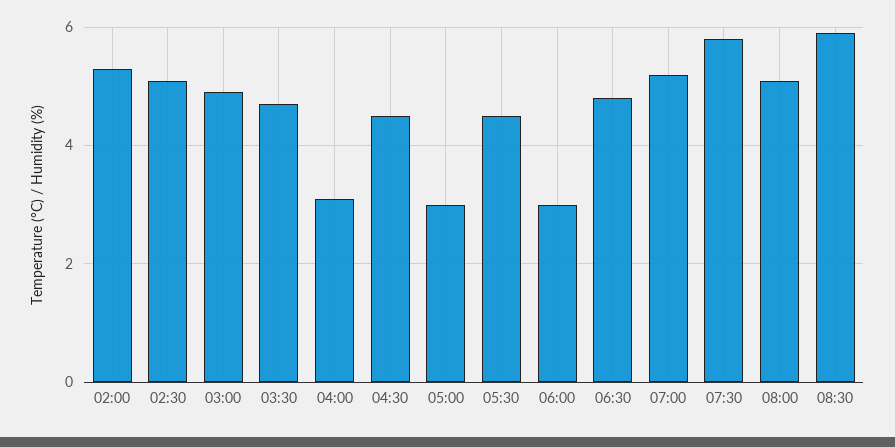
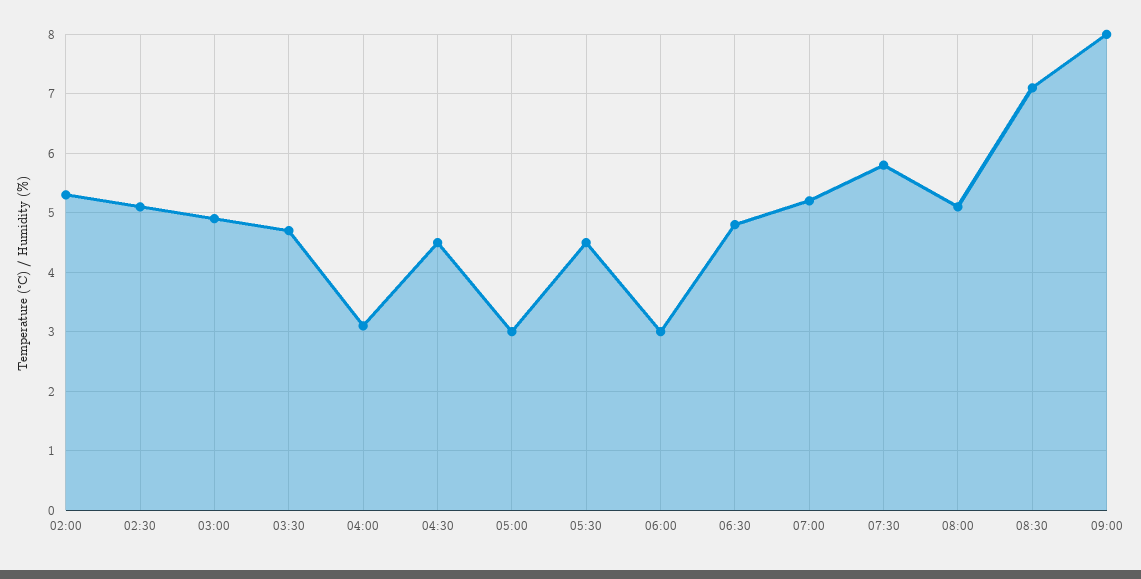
08:30: 6 -> 7
09:00: none -> 8

